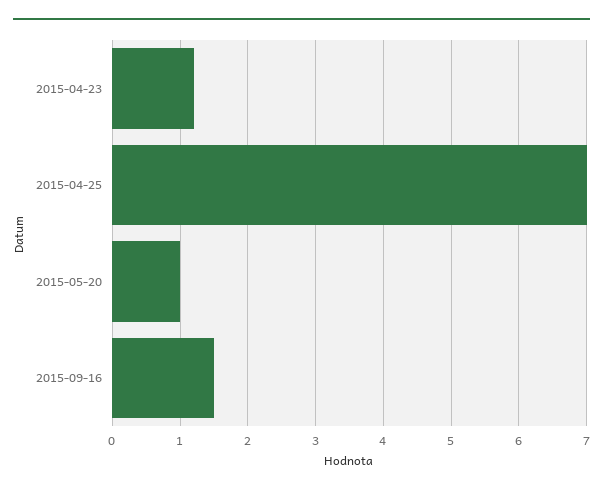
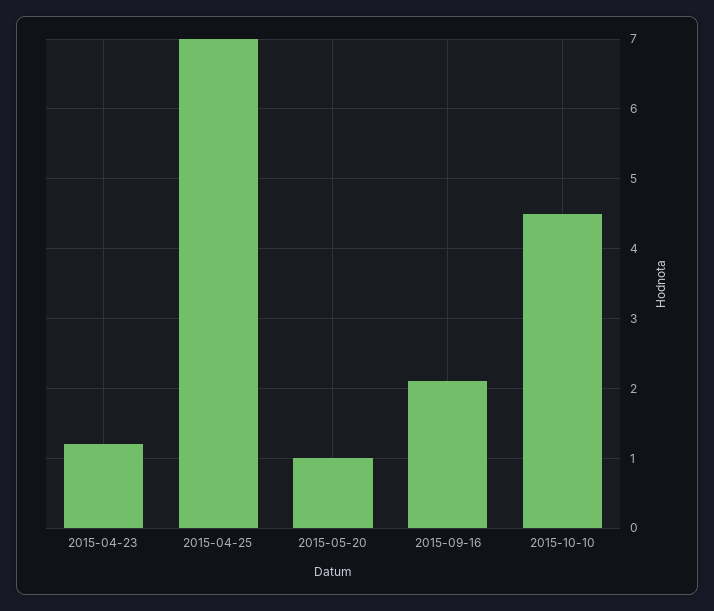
2015-09-16: 1.5 -> 2.1
2015-10-10: none -> 4.5

